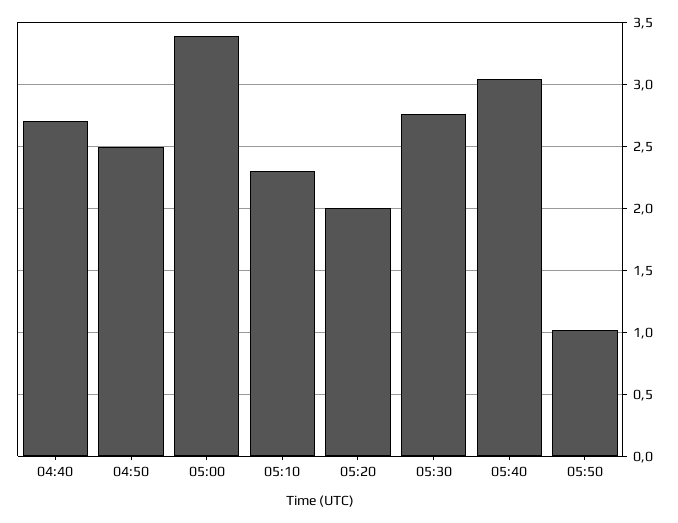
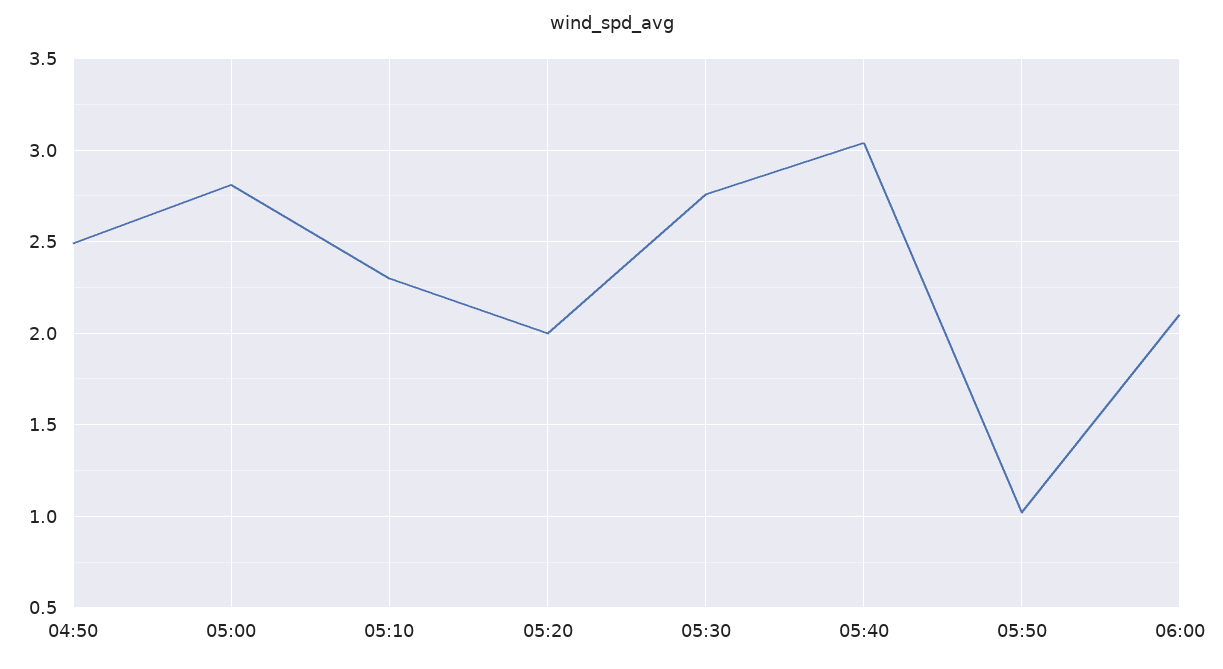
04:40: 2.7 -> none
05:00: 3.4 -> 2.8
06:00: none -> 2.1

